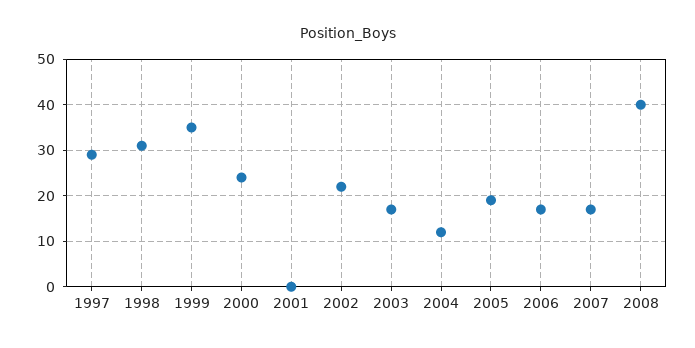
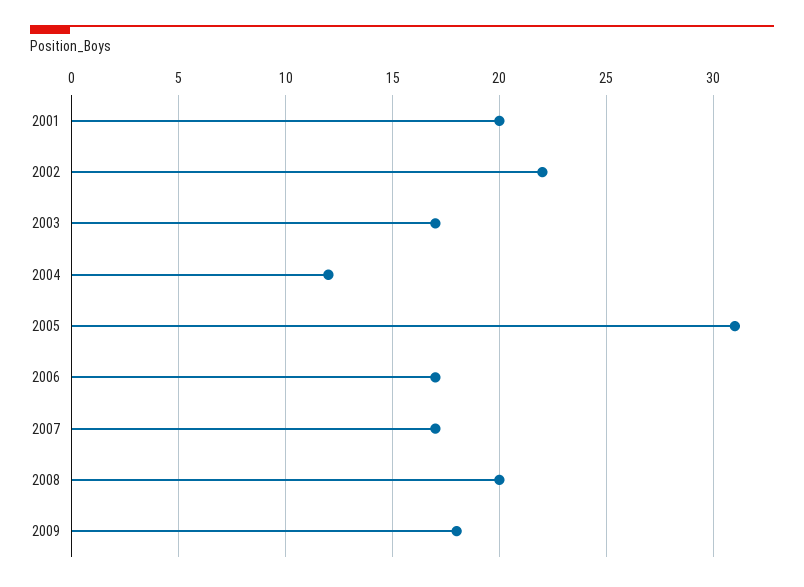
1997: 30 -> none
1998: 30 -> none
1999: 35 -> none
2000: 25 -> none
2001: 0 -> 20
2005: 20 -> 31
2008: 40 -> 20
2009: none -> 18

